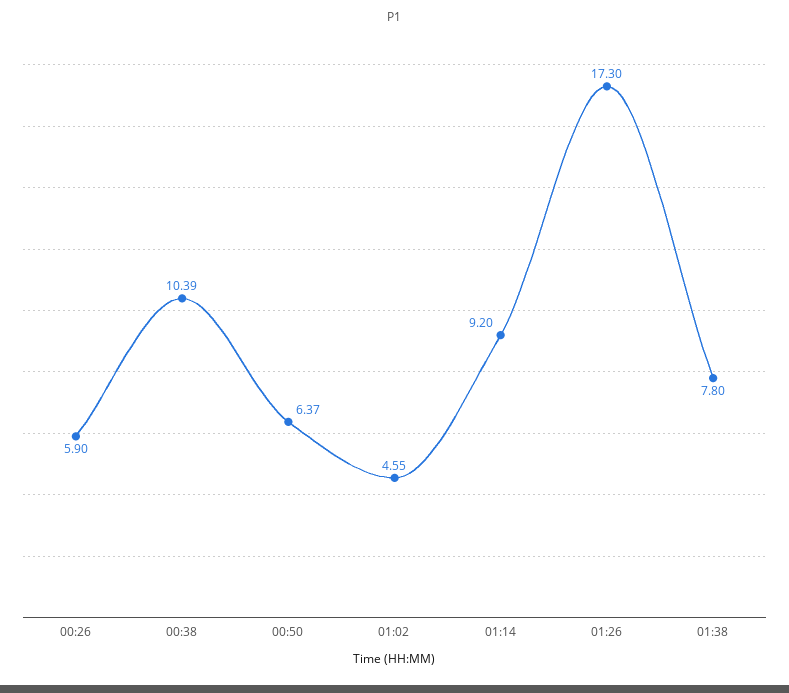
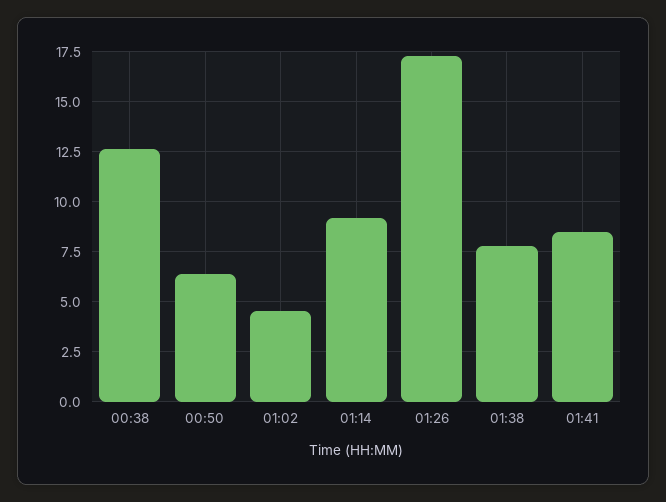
00:26: 5.9 -> none
00:38: 10.39 -> 12.5
01:41: none -> 8.5

